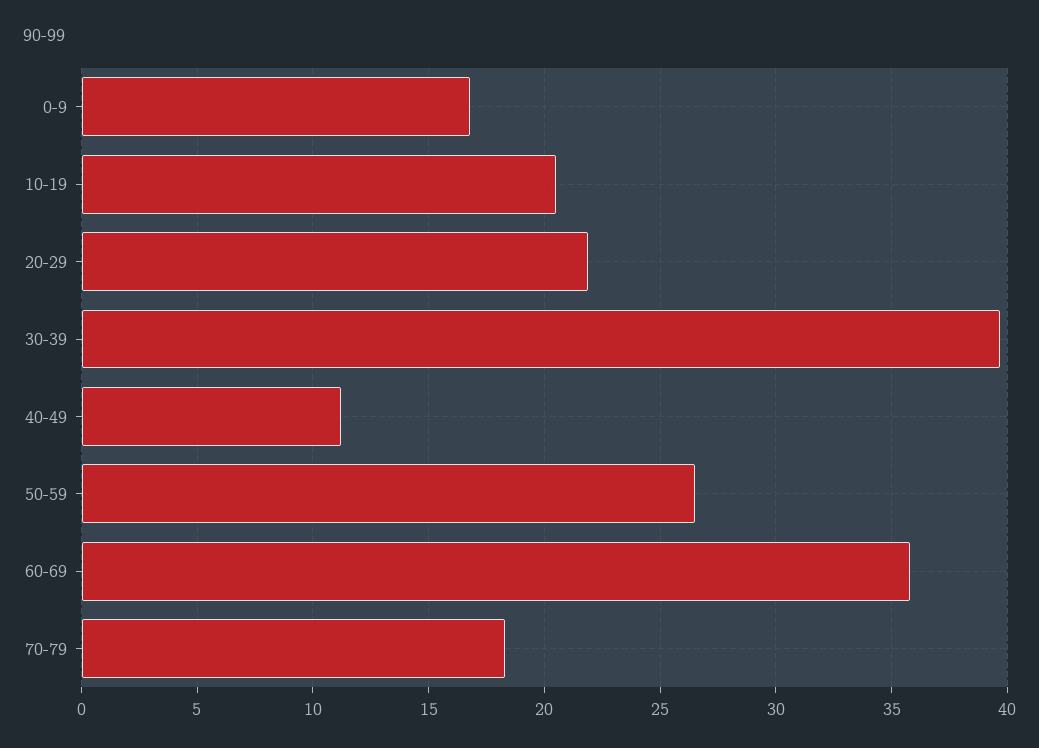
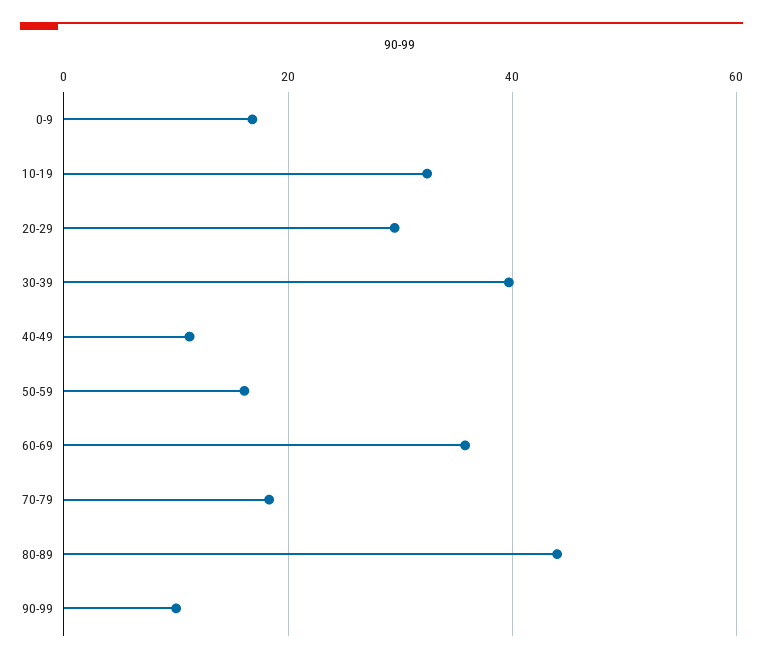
10-19: 20.5 -> 32
20-29: 22 -> 30
50-59: 26.5 -> 16
80-89: none -> 44
90-99: none -> 10

